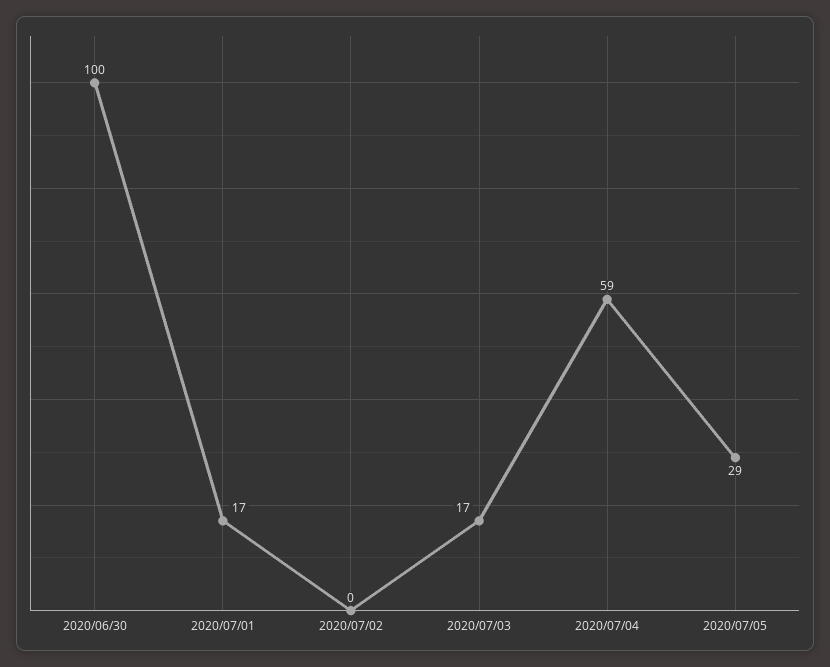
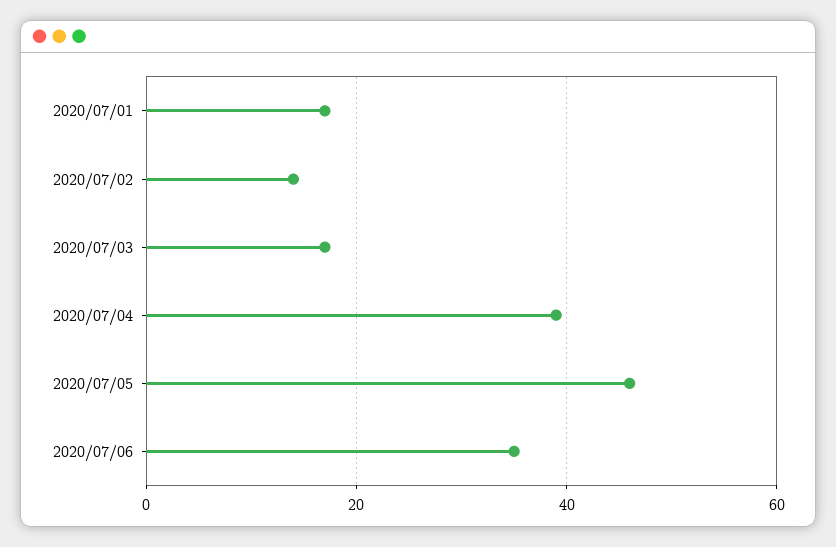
2020/06/30: 100 -> none
2020/07/02: 0 -> 15
2020/07/04: 59 -> 40
2020/07/05: 29 -> 45
2020/07/06: none -> 35

